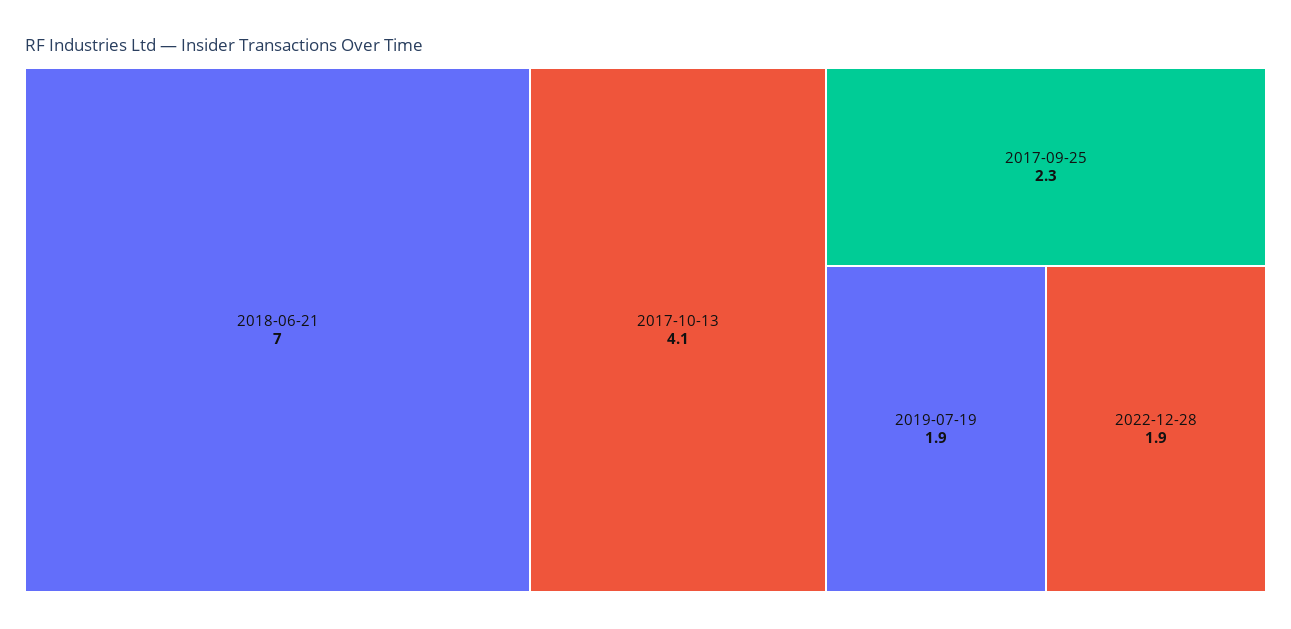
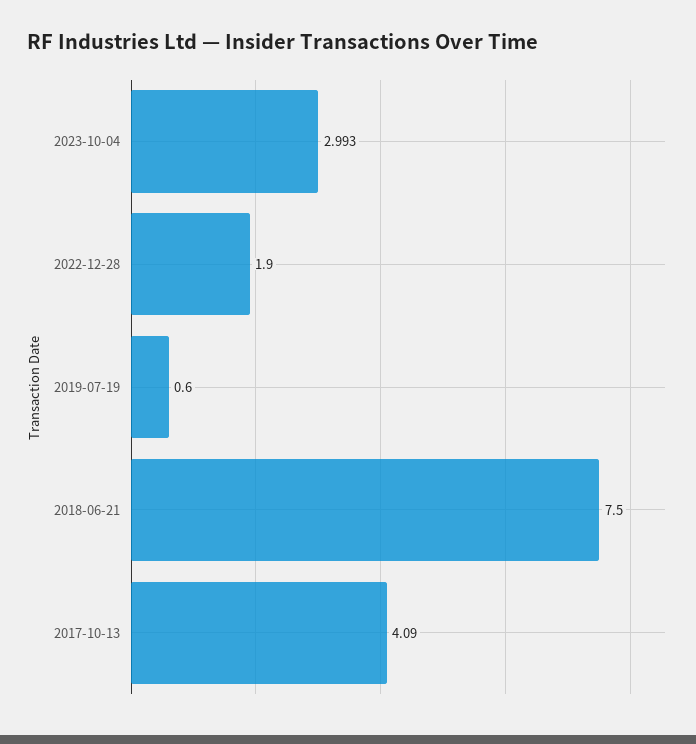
2018-06-21: 7 -> 7.5
2017-09-25: 2.3 -> none
2019-07-19: 1.9 -> 0.6
2023-10-04: none -> 2.993

